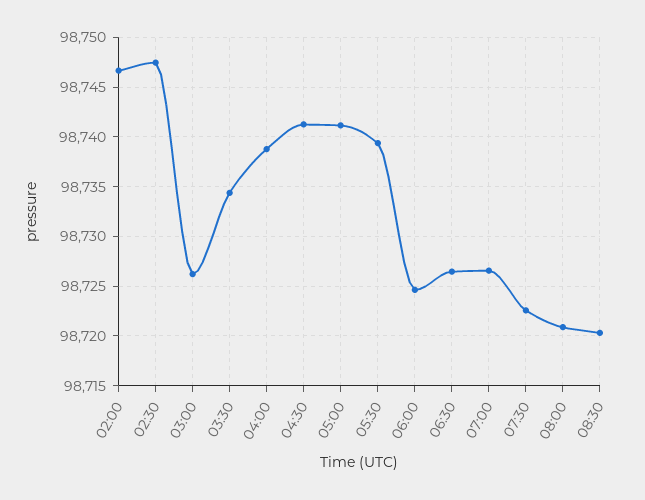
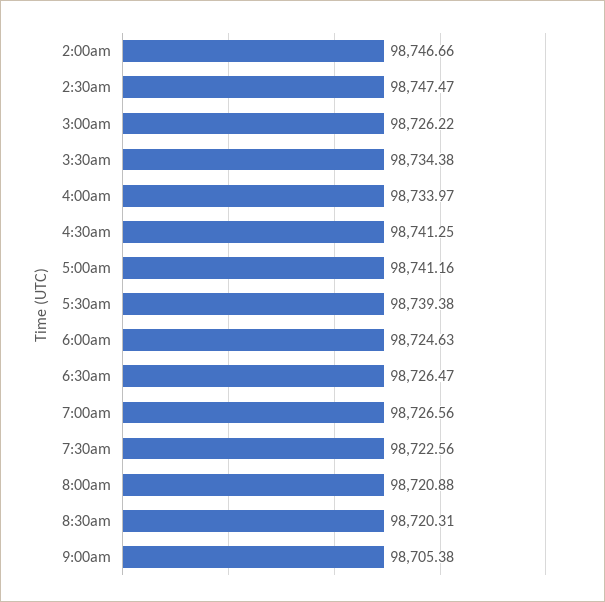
04:00: 98739 -> 98733.97
9:00am: none -> 98705.38

